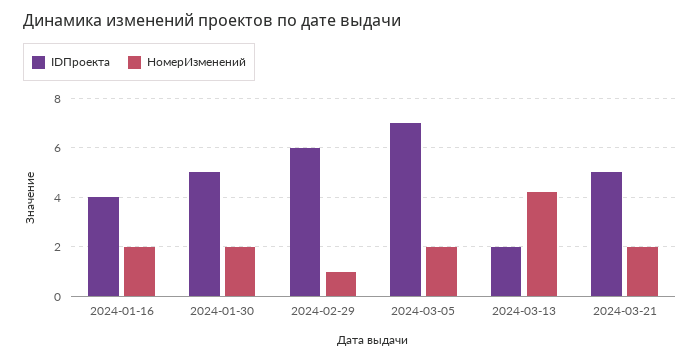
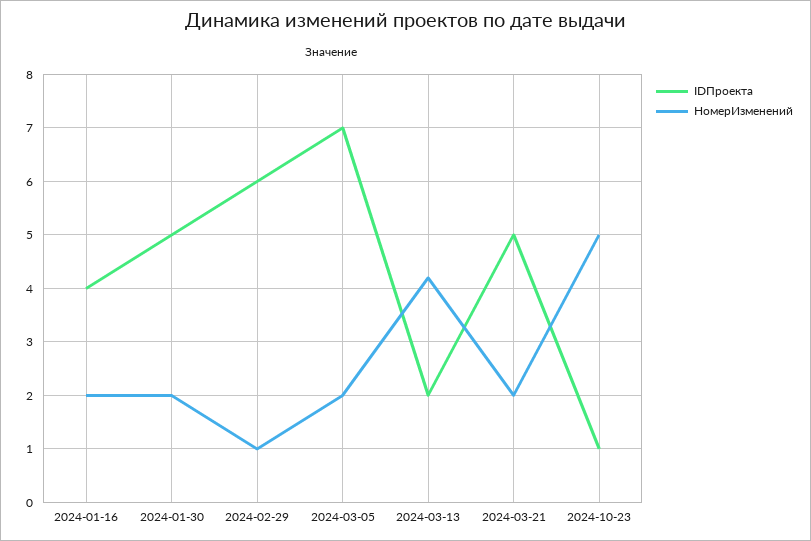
IDПроекта, 2024-10-23: none -> 1
НомерИзменений, 2024-10-23: none -> 5

